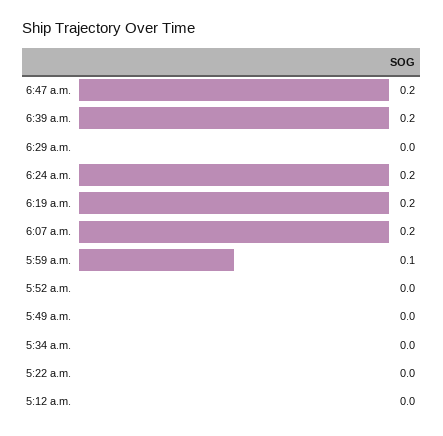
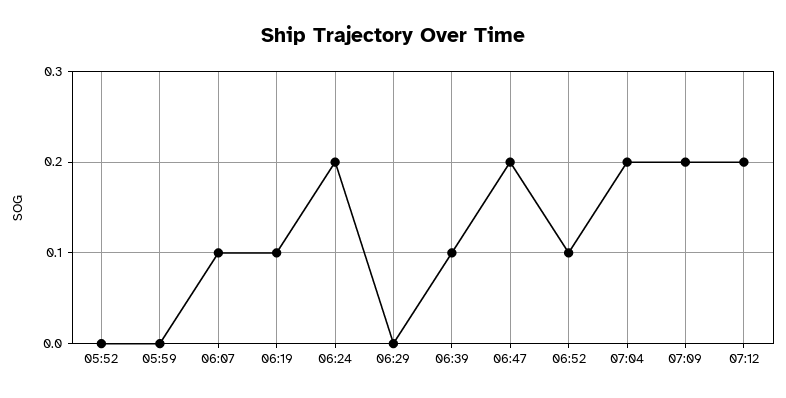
6:39 a.m.: 0.2 -> 0.1
6:19 a.m.: 0.2 -> 0.1
6:07 a.m.: 0.2 -> 0.1
5:59 a.m.: 0.1 -> 0
5:49 a.m.: 0 -> none
5:34 a.m.: 0 -> none
5:22 a.m.: 0 -> none
5:12 a.m.: 0 -> none
06:52: none -> 0.1
07:04: none -> 0.2
07:09: none -> 0.2
07:12: none -> 0.2

